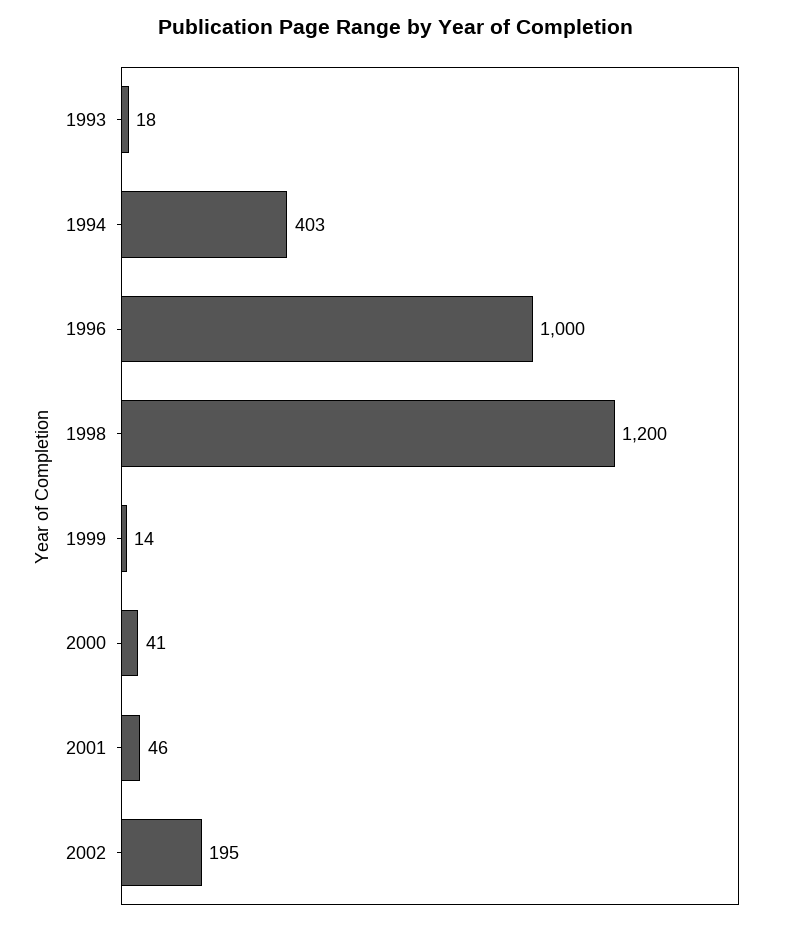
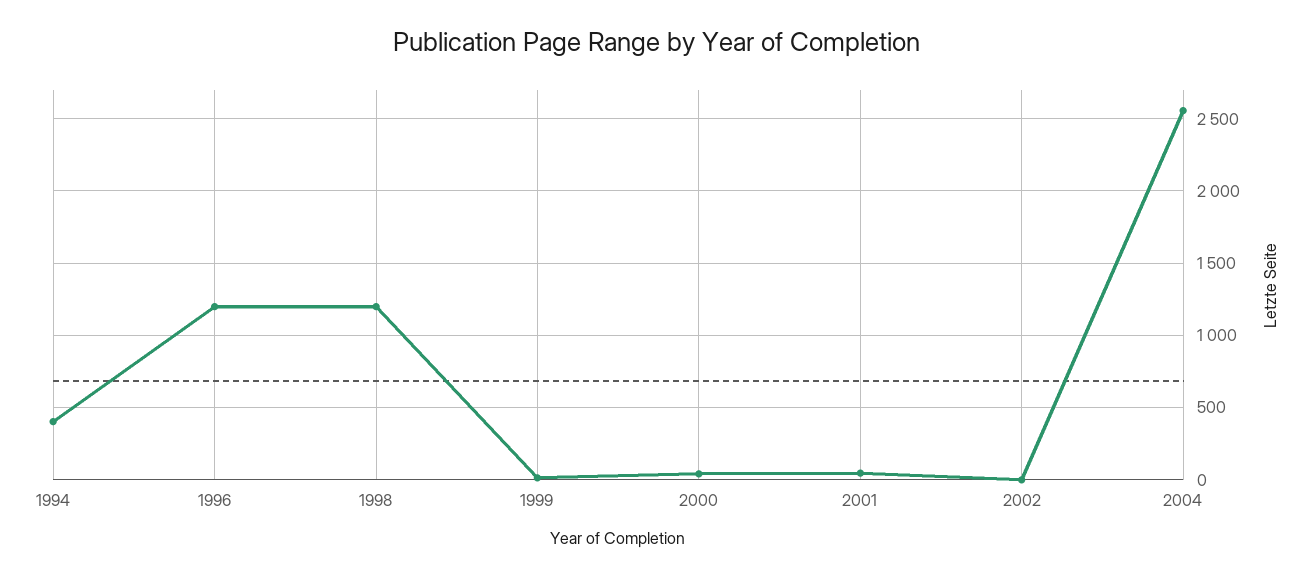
1993: 18 -> none
1996: 1000 -> 1200
2002: 195 -> 0
2004: none -> 2550

